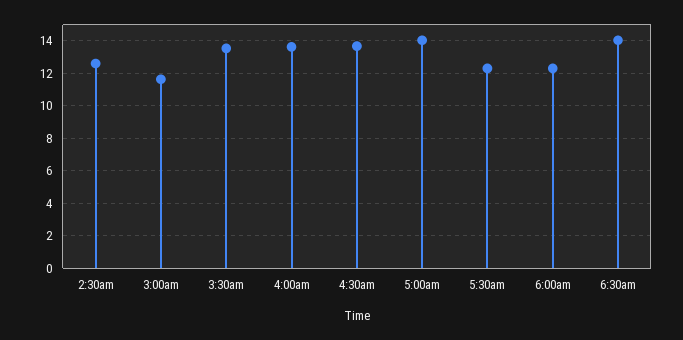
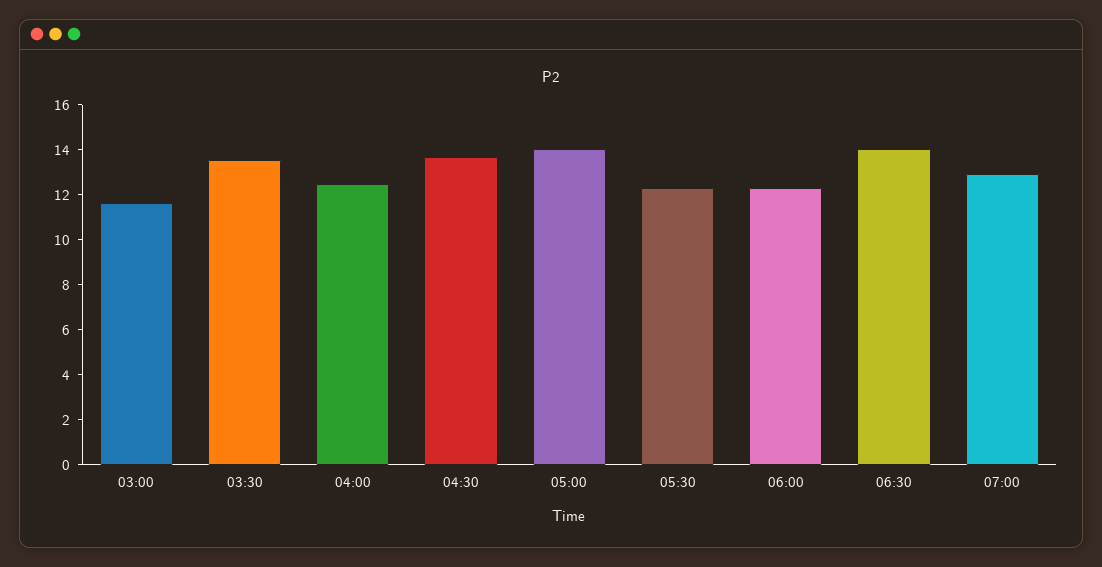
2:30am: 12.5 -> none
4:00am: 13.5 -> 12.5
07:00: none -> 13

